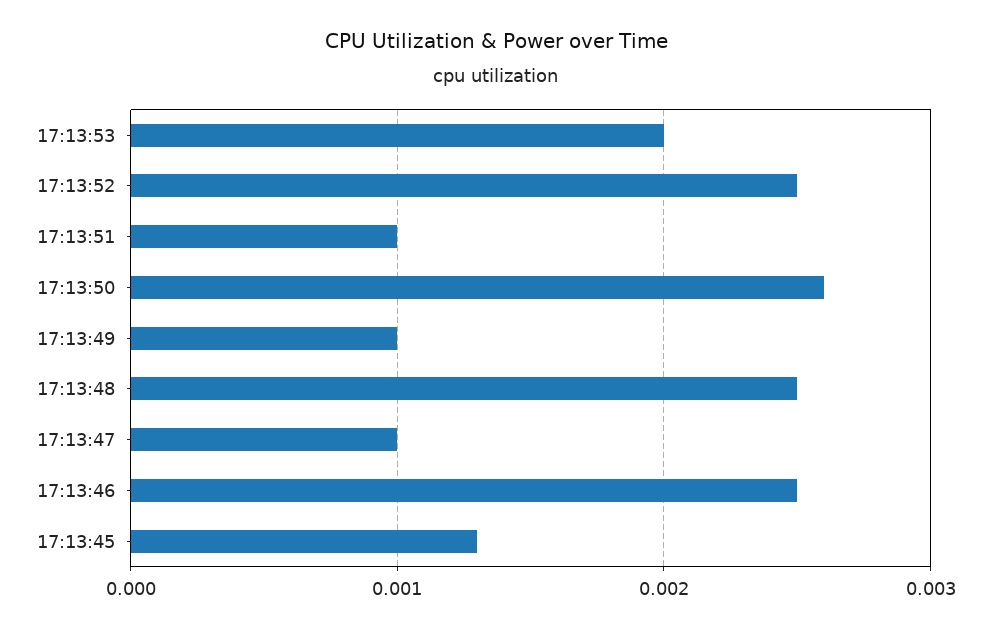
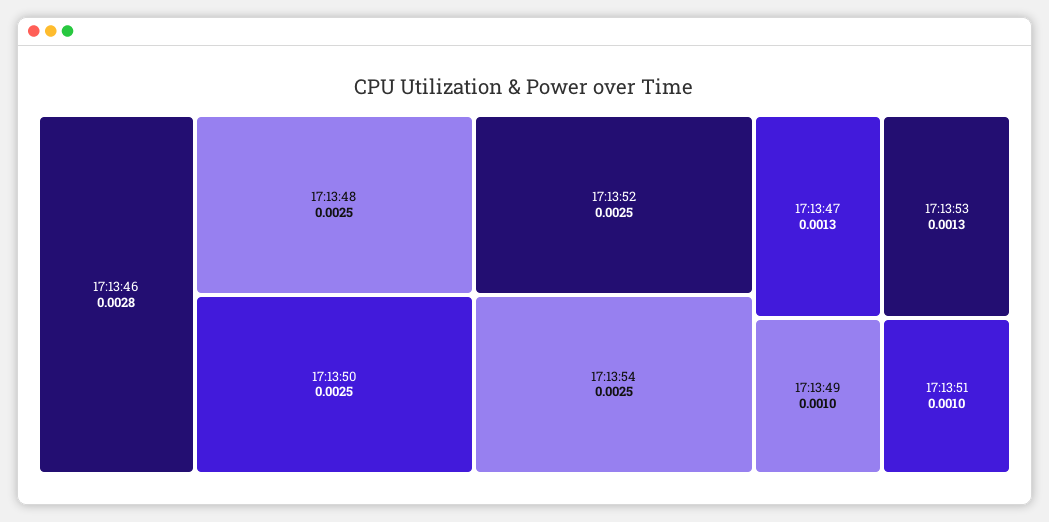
17:13:53: 0.002 -> 0.0013
17:13:50: 0.0026 -> 0.0025
17:13:47: 0.001 -> 0.0013
17:13:46: 0.0025 -> 0.0028
17:13:45: 0.0013 -> none
17:13:54: none -> 0.0025

